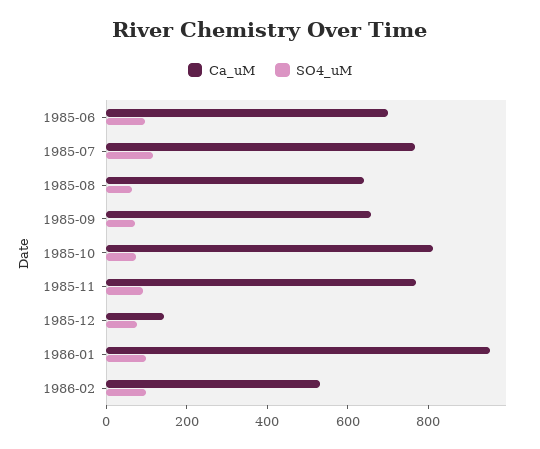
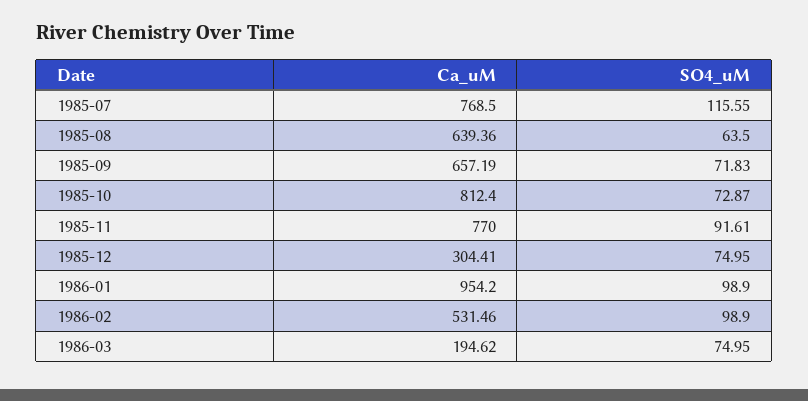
Ca_uM, 1985-06: 700 -> none
SO4_uM, 1985-06: 100 -> none
Ca_uM, 1985-12: 150 -> 304.41
Ca_uM, 1986-03: none -> 194.62
SO4_uM, 1986-03: none -> 74.95

